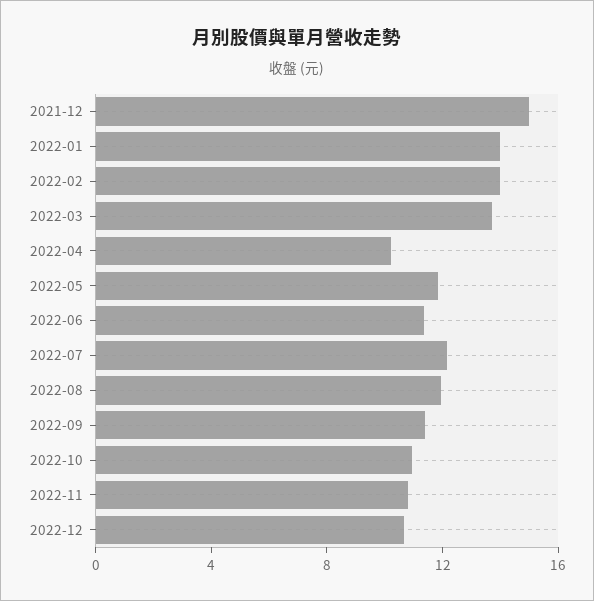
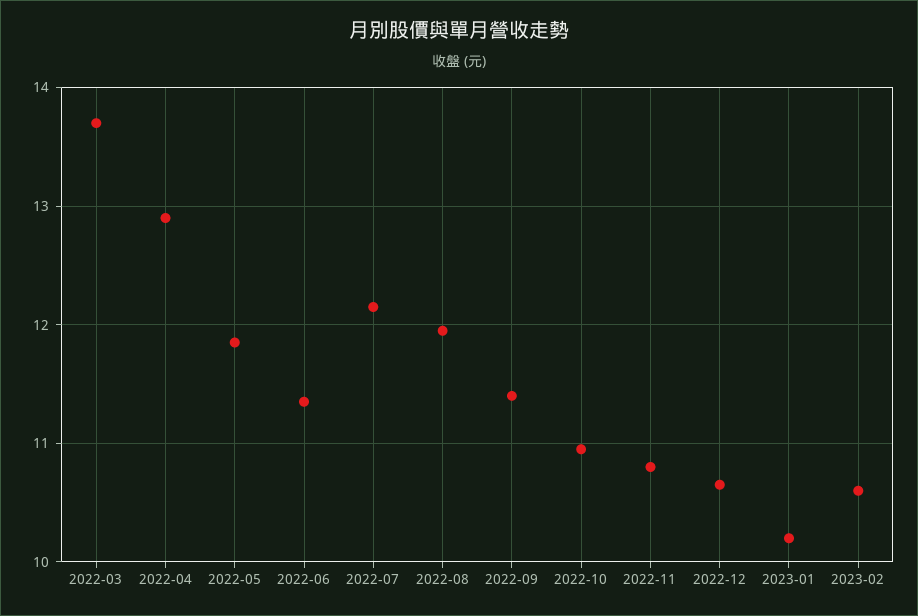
2021-12: 15 -> none
2022-01: 14 -> none
2022-02: 14 -> none
2022-04: 10 -> 12.9
2023-01: none -> 10.2
2023-02: none -> 10.6

